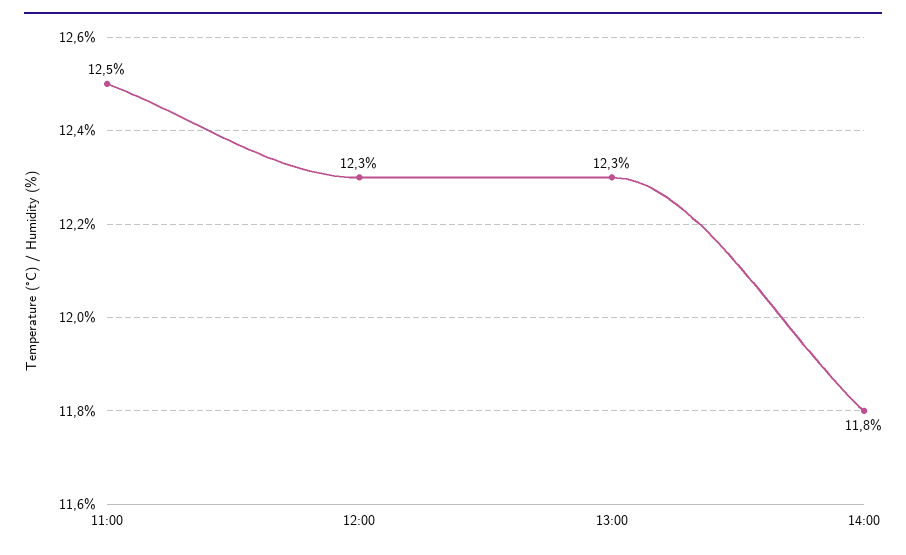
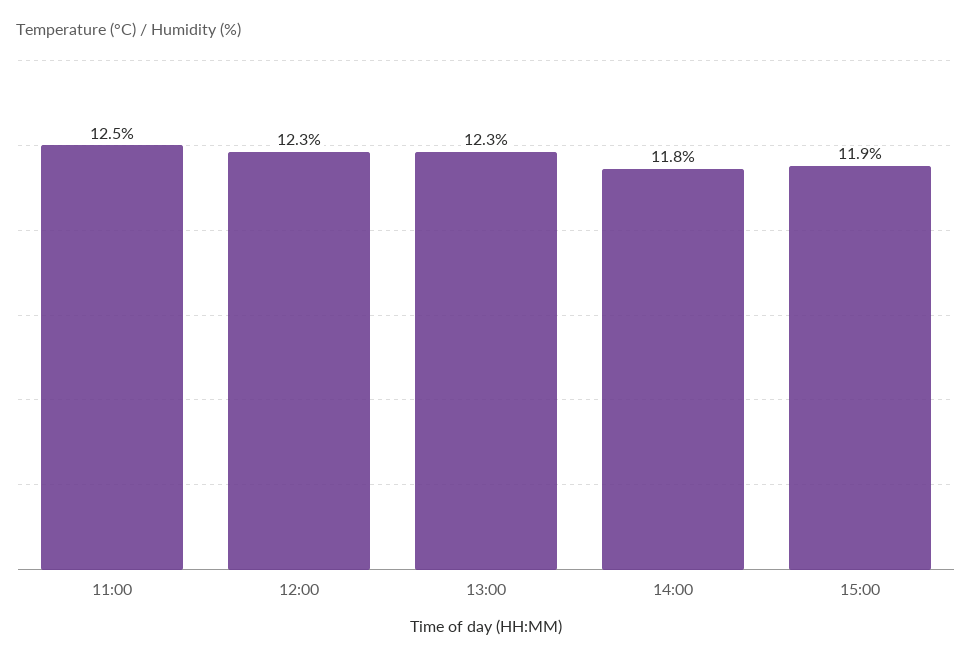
15:00: none -> 11.9

